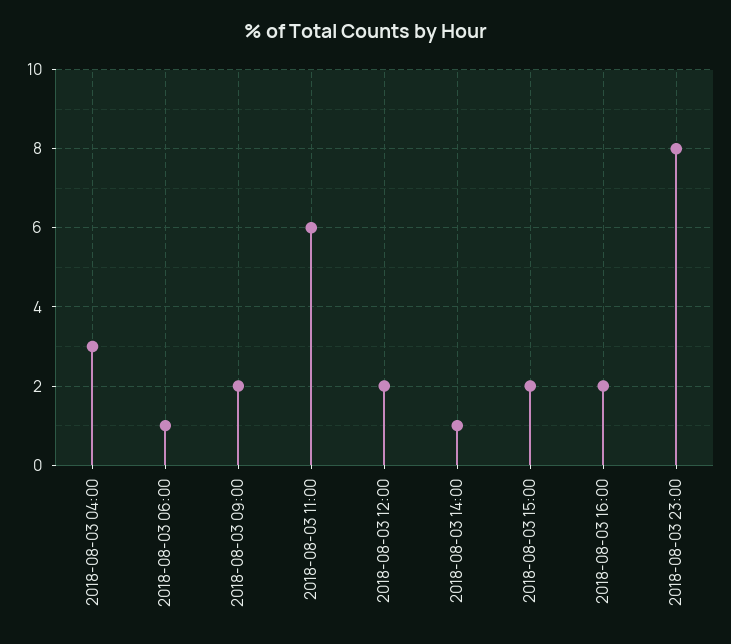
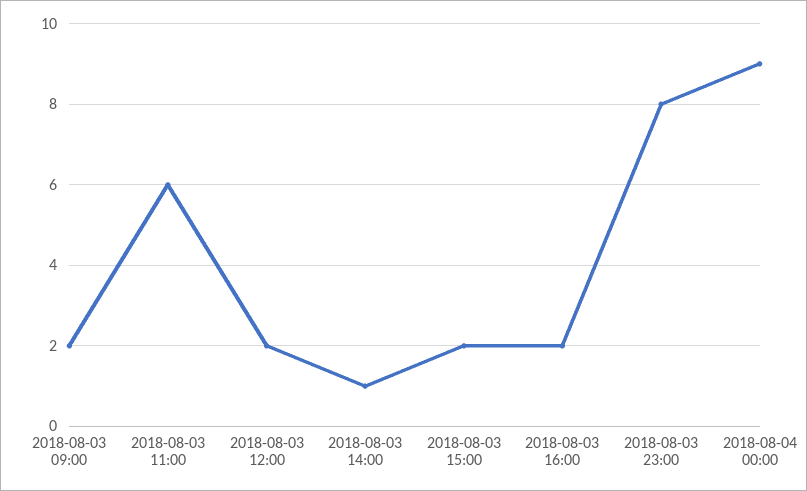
2018-08-03 04:00: 3 -> none
2018-08-03 06:00: 1 -> none
2018-08-04 00:00: none -> 9

